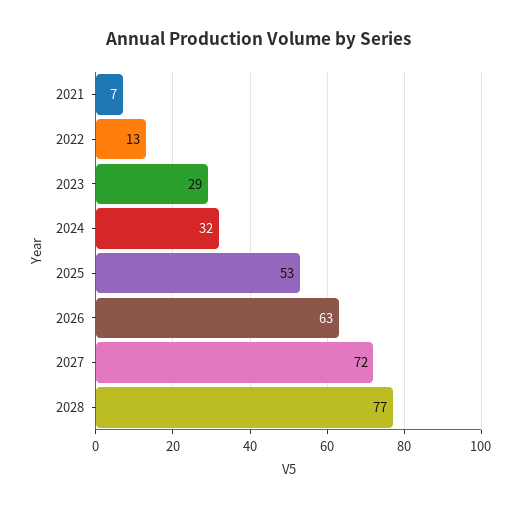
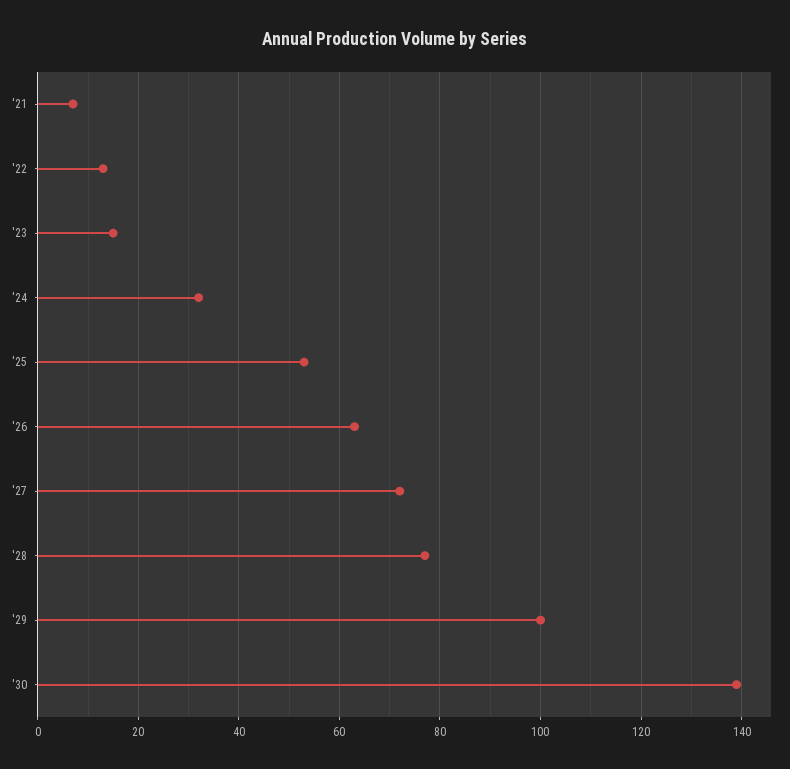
2023: 29 -> 15
'29: none -> 100
'30: none -> 140

